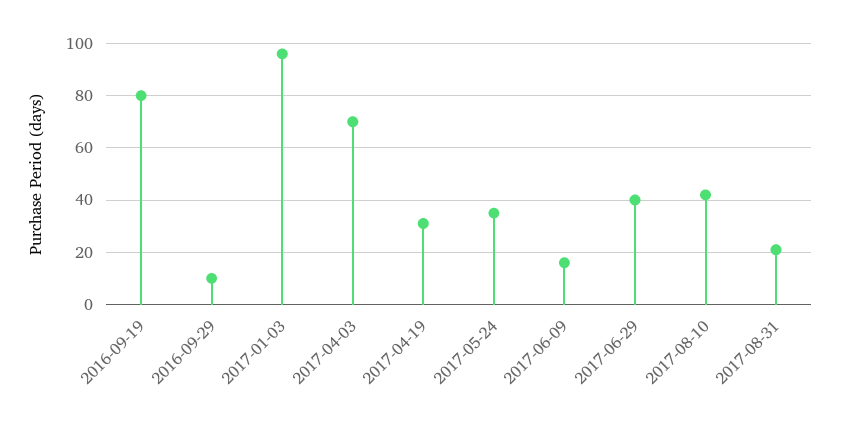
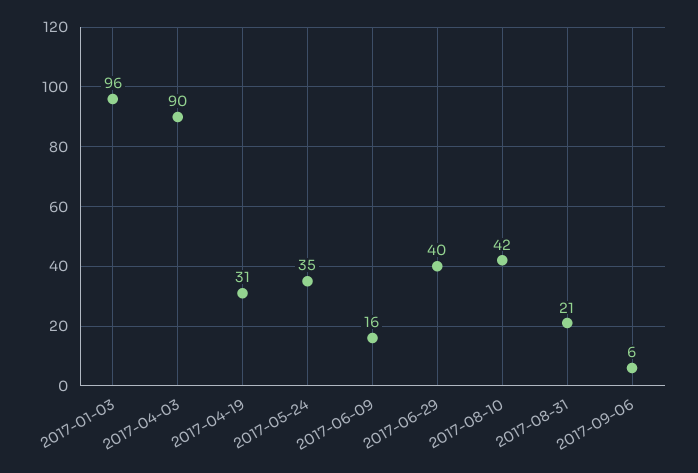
2016-09-19: 80 -> none
2016-09-29: 10 -> none
2017-04-03: 70 -> 90
2017-09-06: none -> 6

